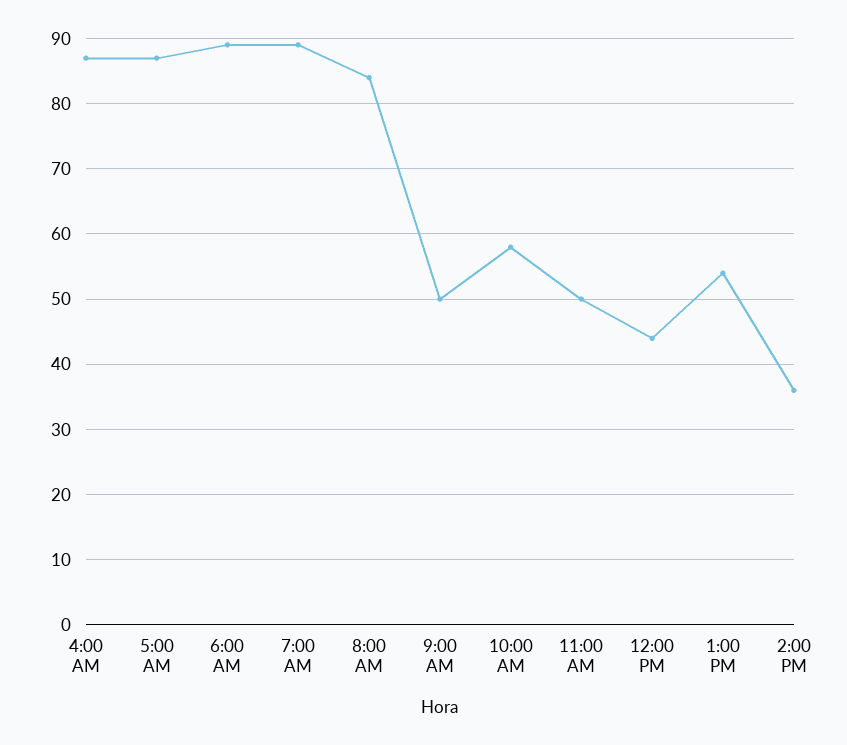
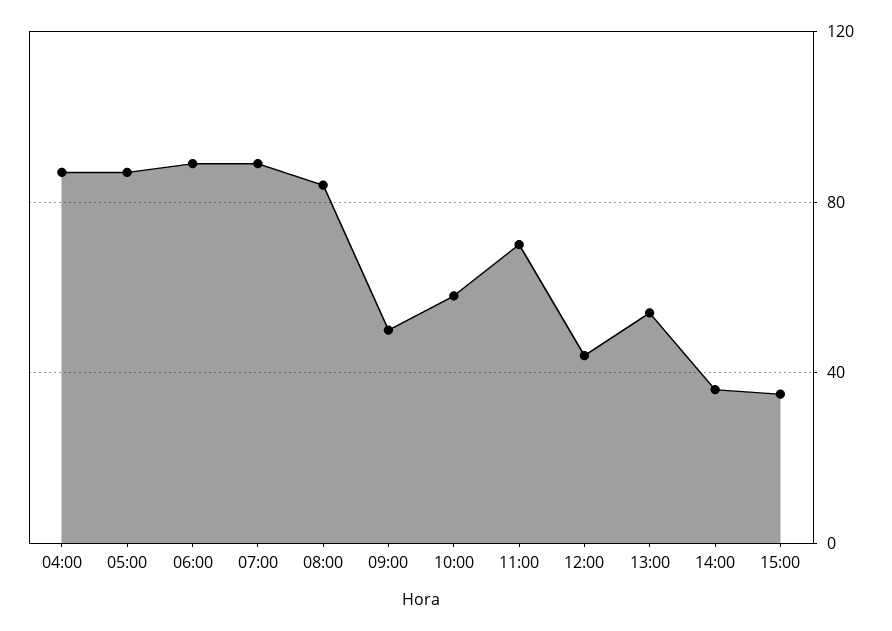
11:00 AM: 50 -> 70
15:00: none -> 35

